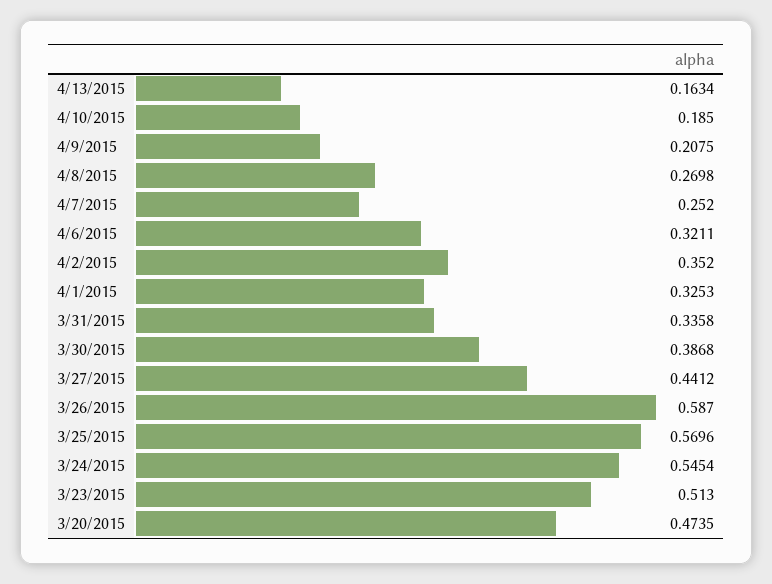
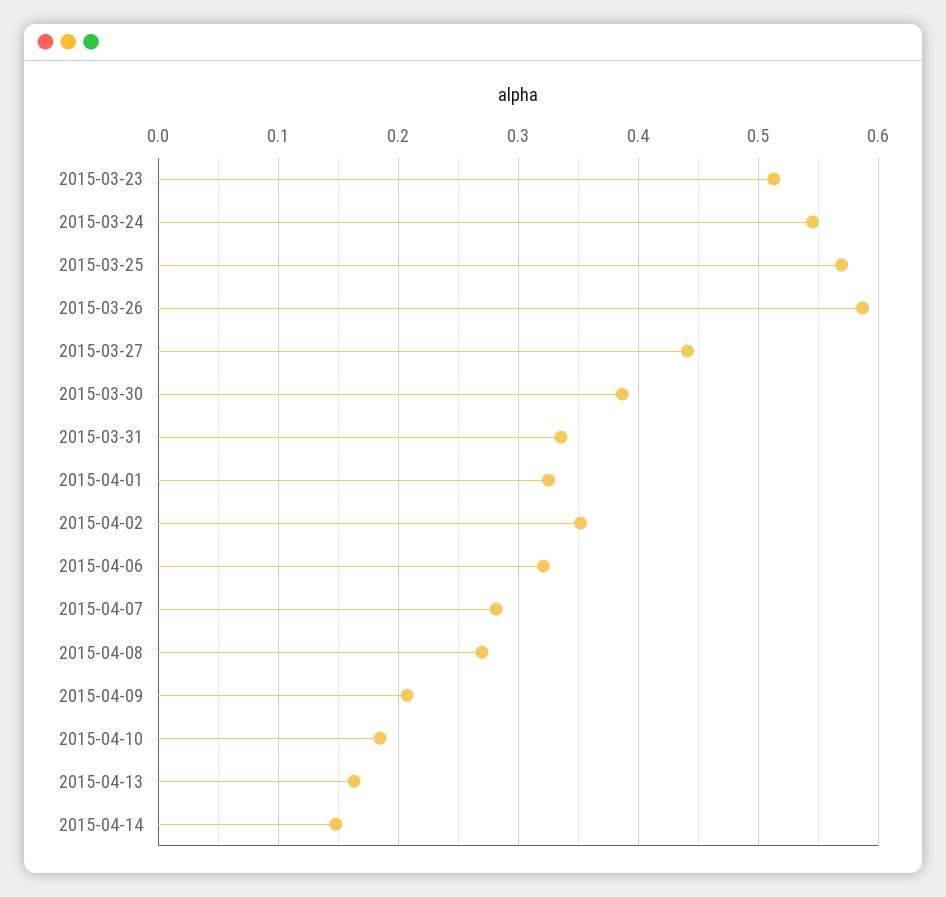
4/7/2015: 0.252 -> 0.28
3/20/2015: 0.4735 -> none
2015-04-14: none -> 0.15

